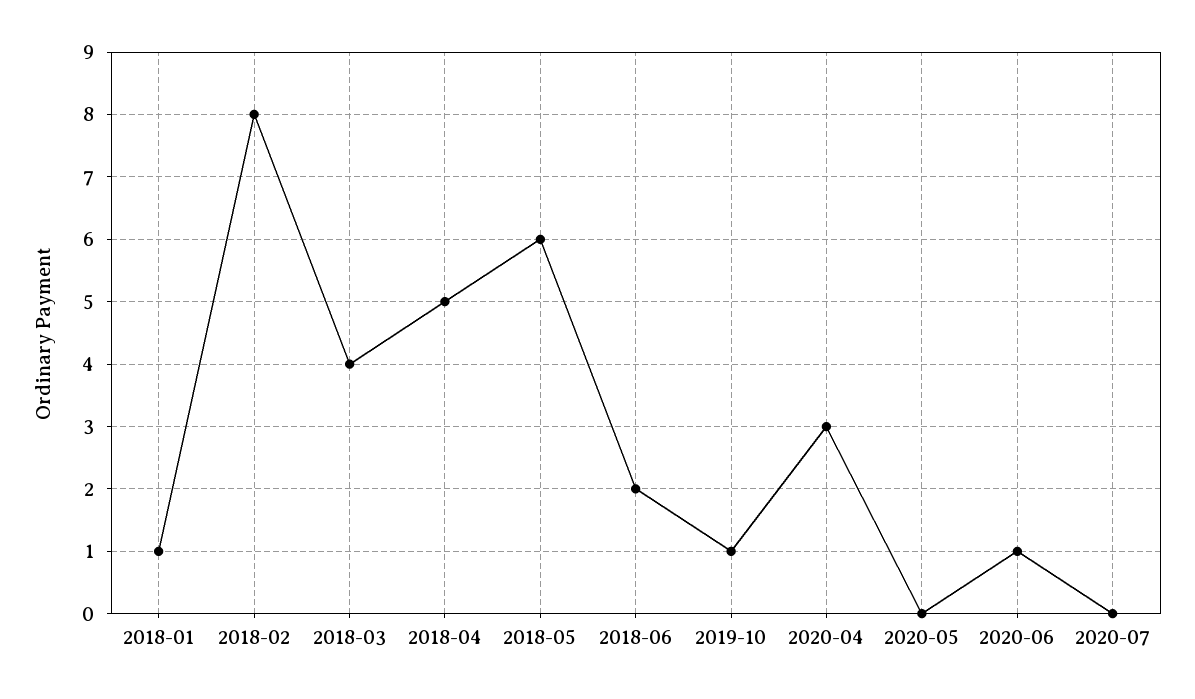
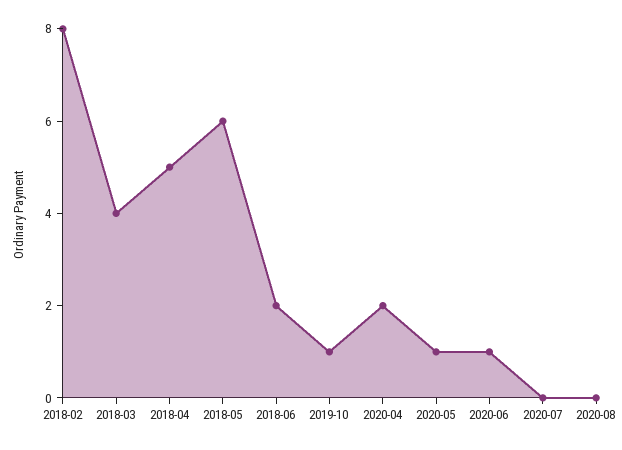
2018-01: 1 -> none
2020-04: 3 -> 2
2020-05: 0 -> 1
2020-08: none -> 0

